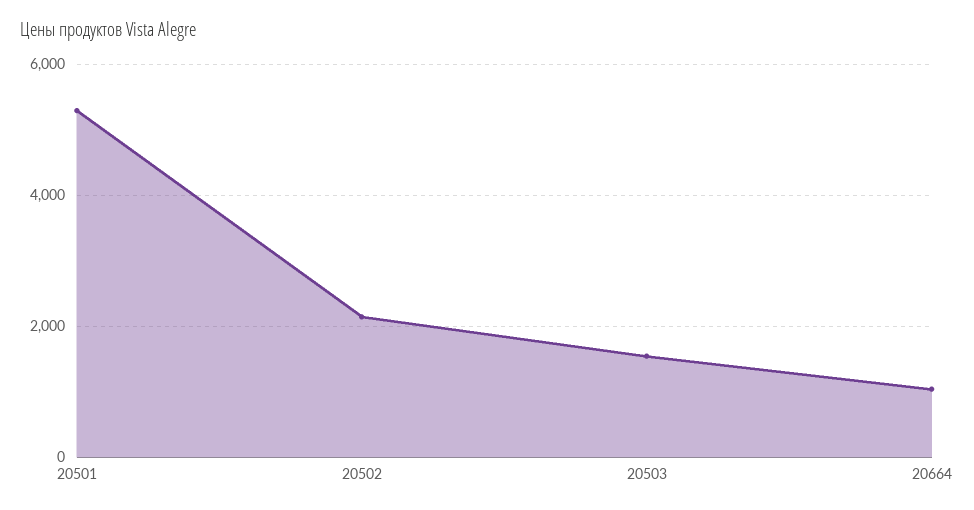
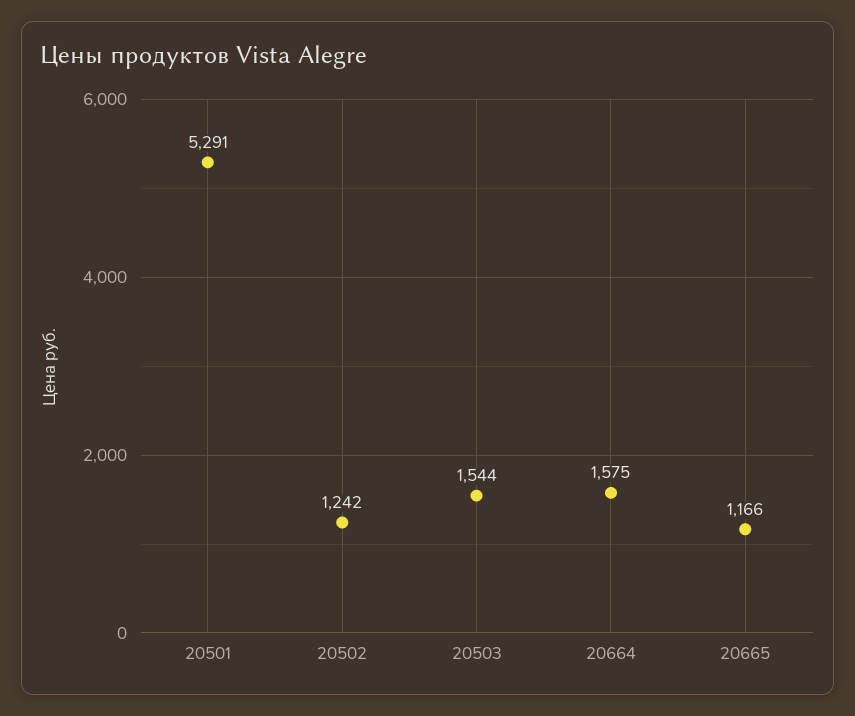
20502: 2200 -> 1242
20664: 1000 -> 1575
20665: none -> 1166

